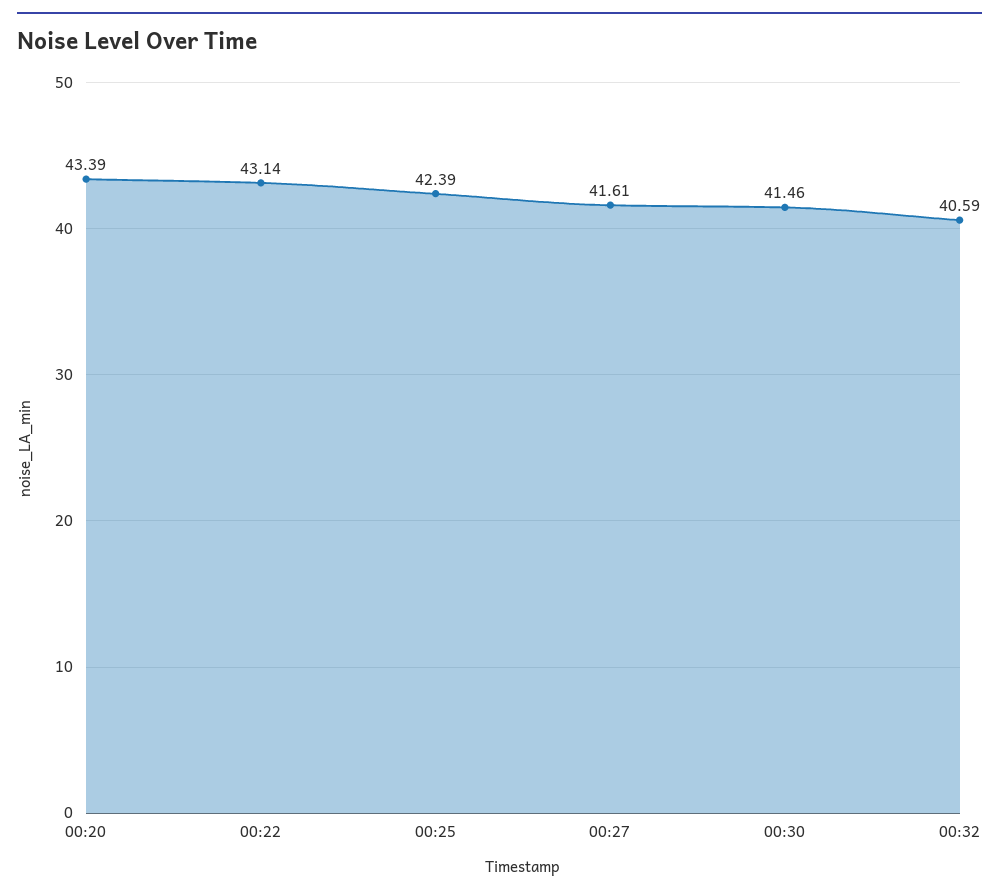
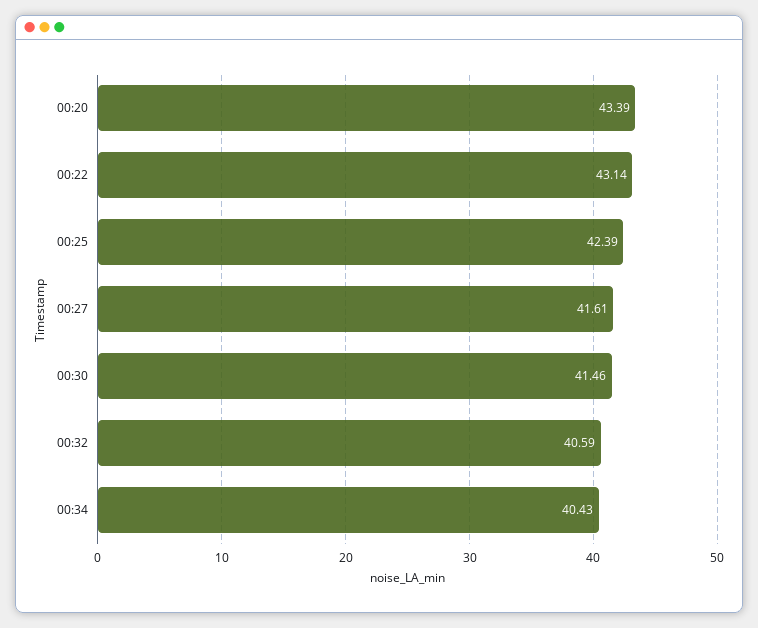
00:34: none -> 40.43

